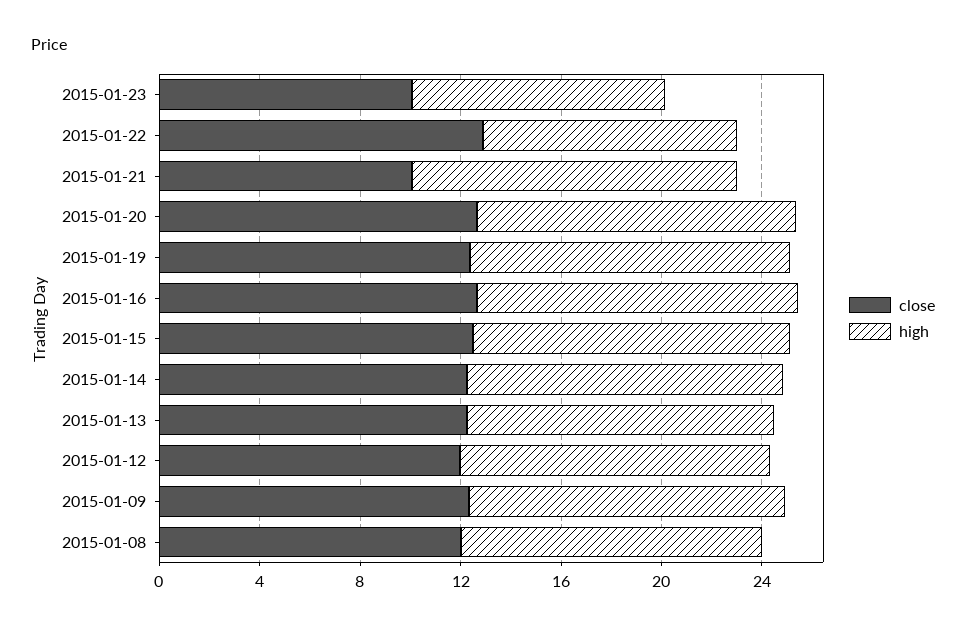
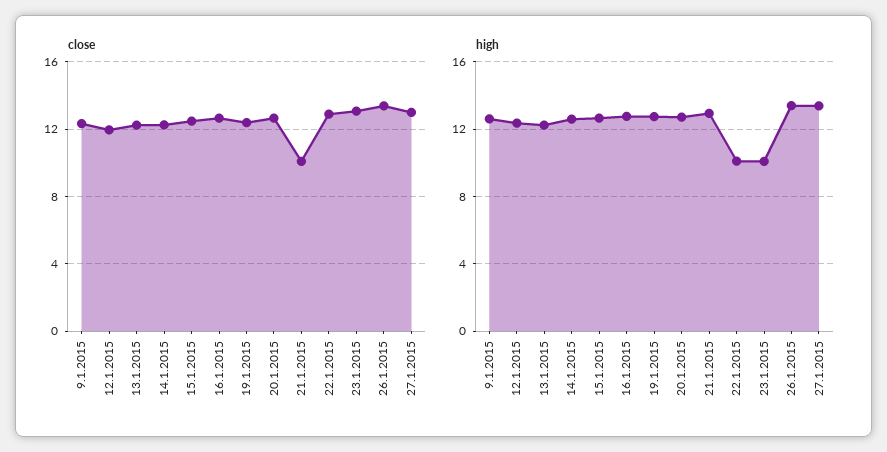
close, 2015-01-23: 10 -> 13
close, 2015-01-08: 12 -> none
high, 2015-01-08: 12 -> none
close, 26.1.2015: none -> 13.5
close, 27.1.2015: none -> 13
high, 26.1.2015: none -> 13.5
high, 27.1.2015: none -> 13.5

